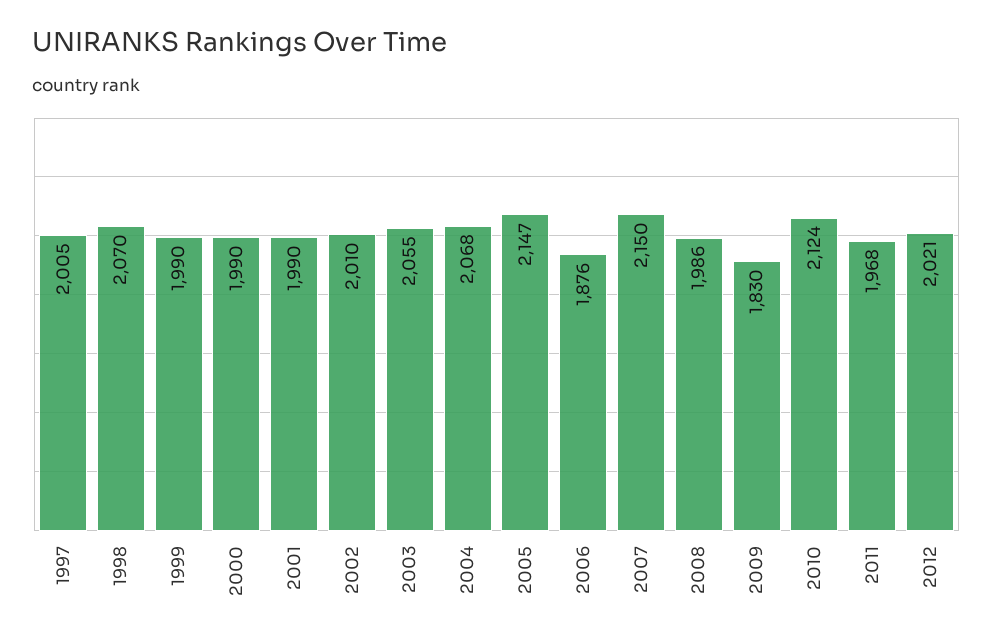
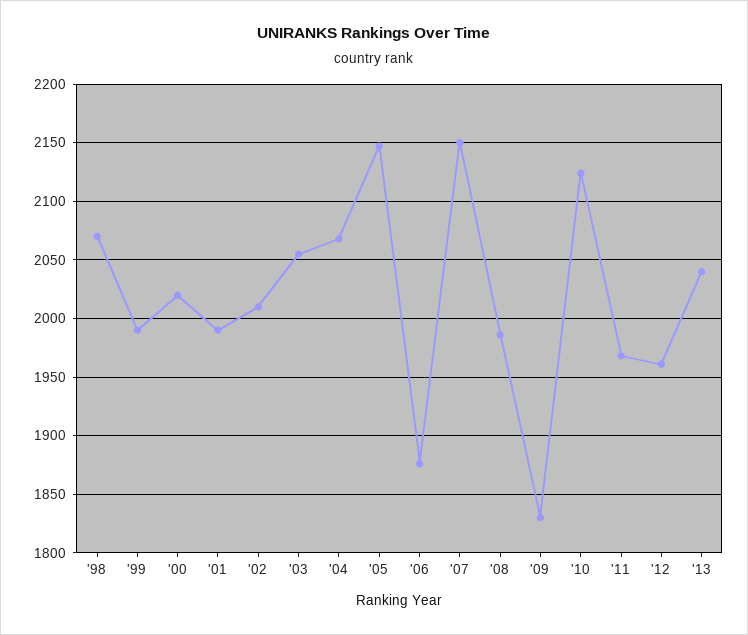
1997: 2005 -> none
2000: 1990 -> 2020
2012: 2021 -> 1960
'13: none -> 2040

